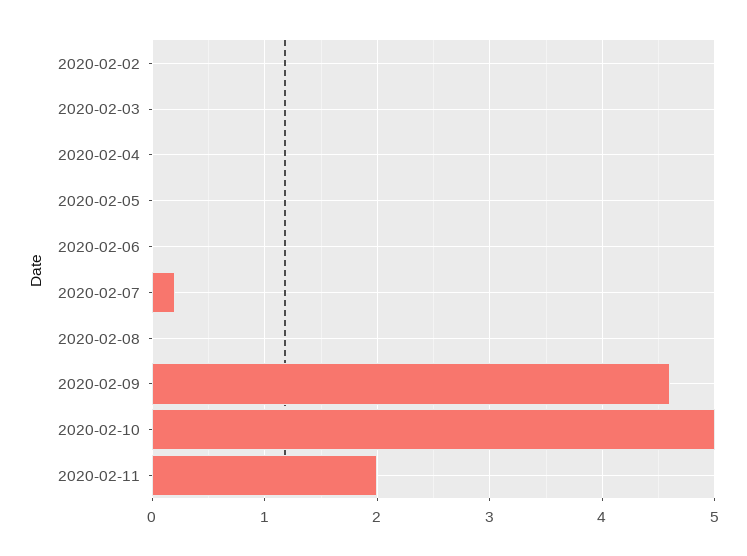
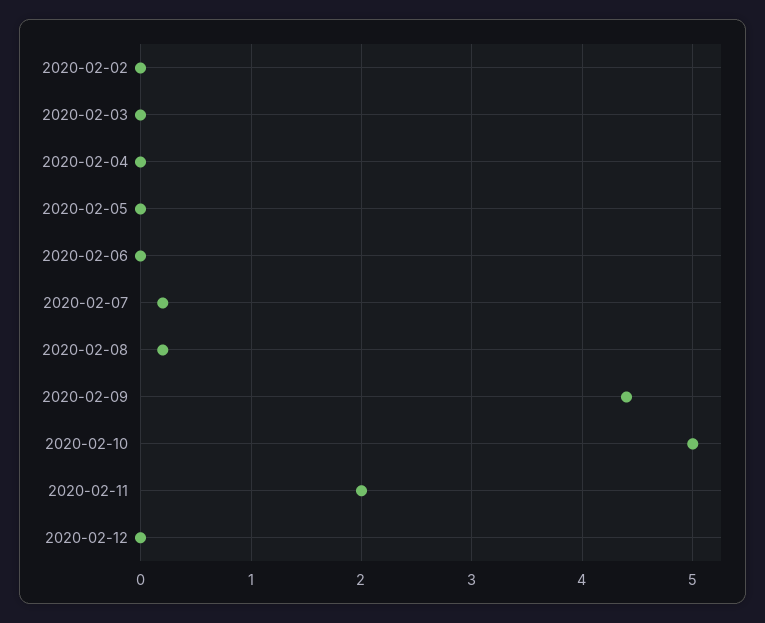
2020-02-08: 0 -> 0.2
2020-02-09: 4.6 -> 4.4
2020-02-12: none -> 0

